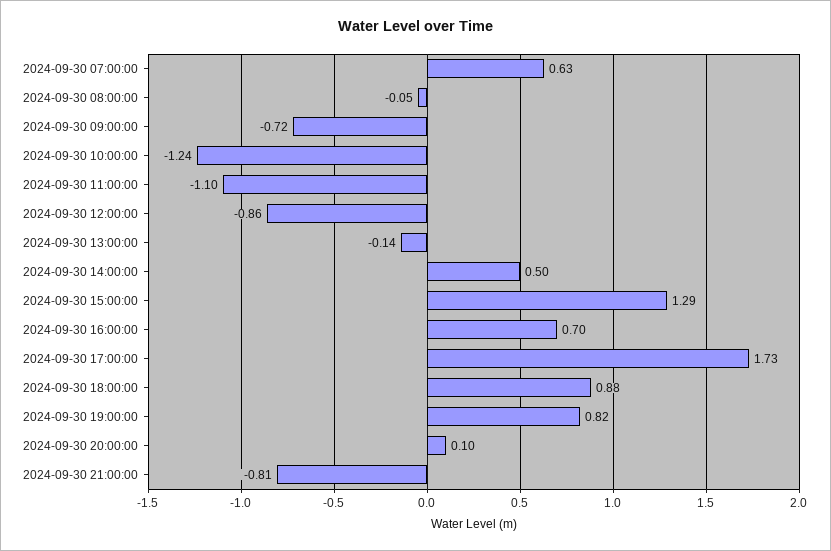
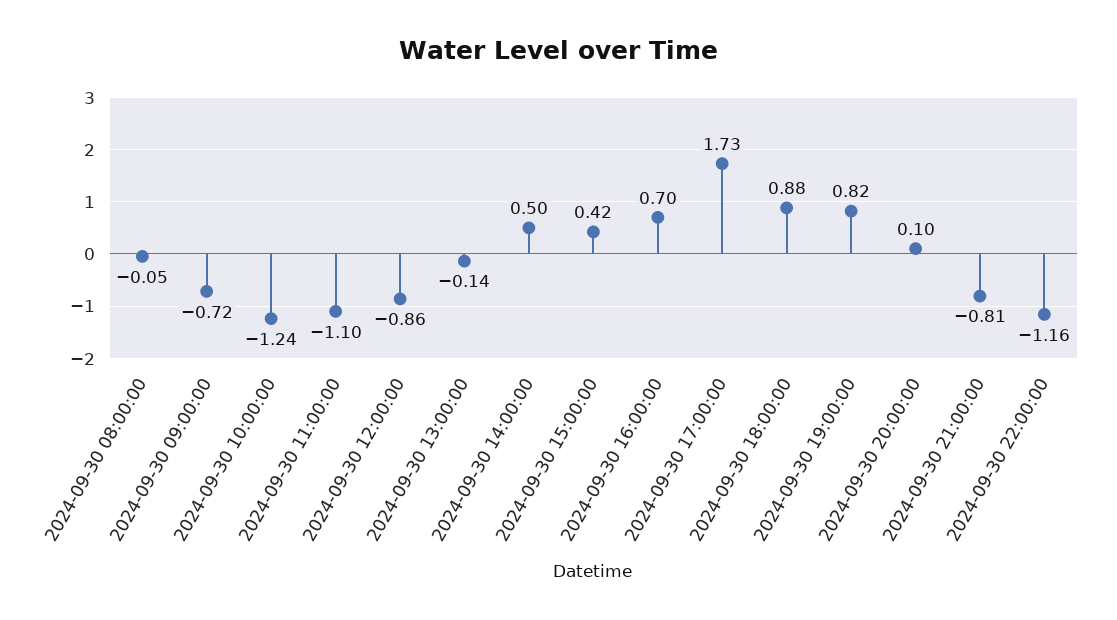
2024-09-30 07:00:00: 0.63 -> none
2024-09-30 15:00:00: 1.29 -> 0.42
2024-09-30 22:00:00: none -> -1.16

